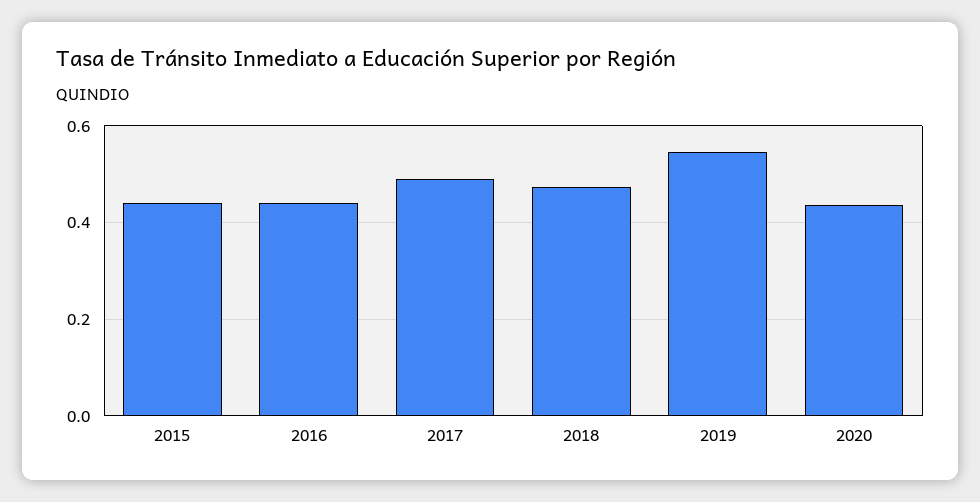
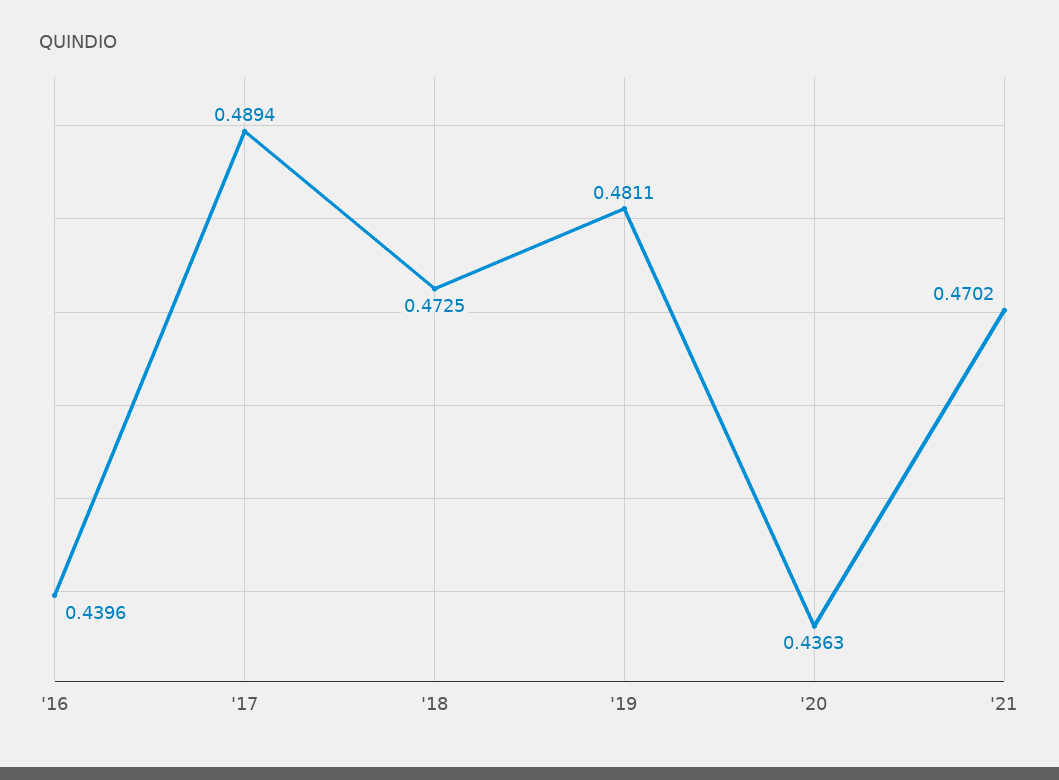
2015: 0.44 -> none
2019: 0.54 -> 0.4811
'21: none -> 0.4702

